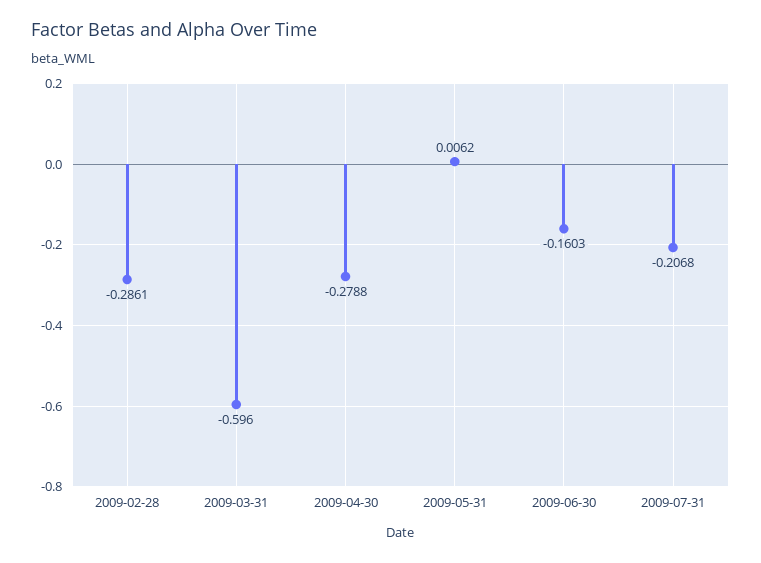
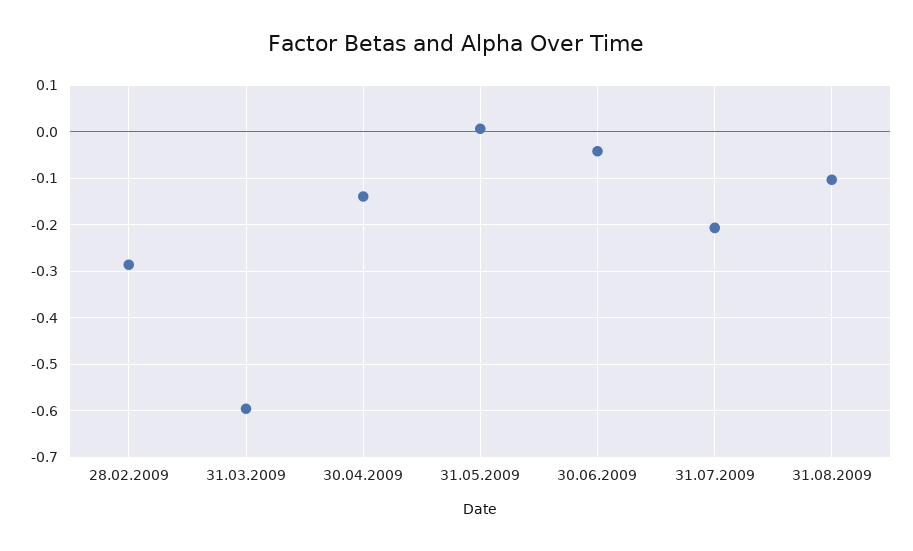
2009-04-30: -0.2788 -> -0.14
2009-06-30: -0.1603 -> -0.04
31.08.2009: none -> -0.1

